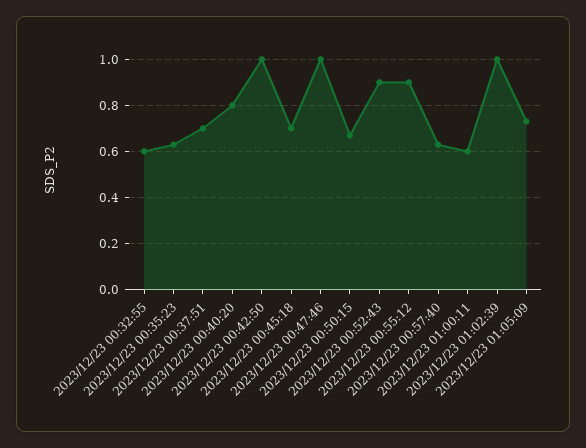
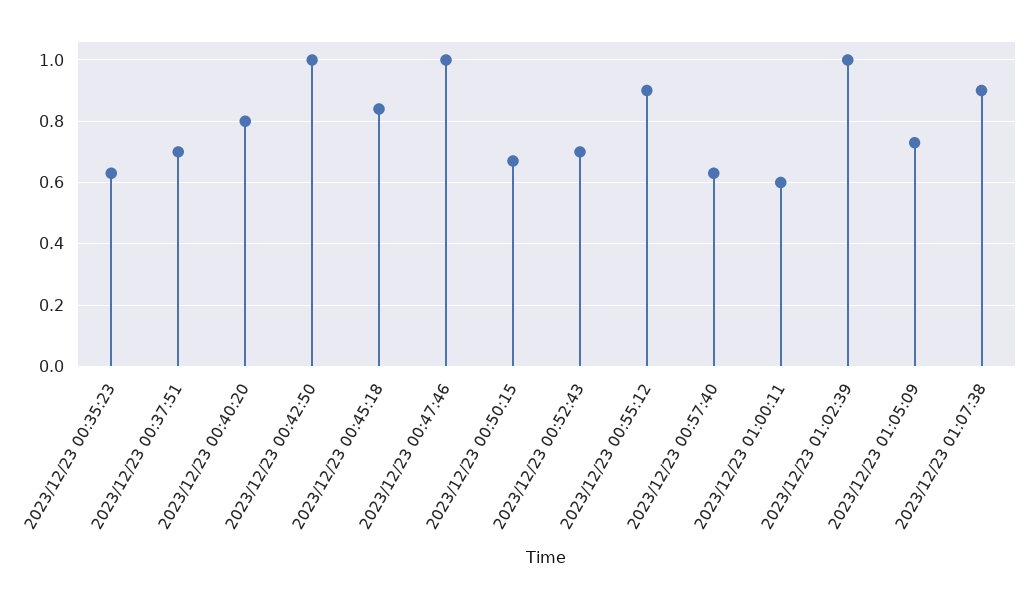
2023/12/23 00:32:55: 0.6 -> none
2023/12/23 00:45:18: 0.7 -> 0.85
2023/12/23 00:52:43: 0.9 -> 0.7
2023/12/23 01:07:38: none -> 0.9

